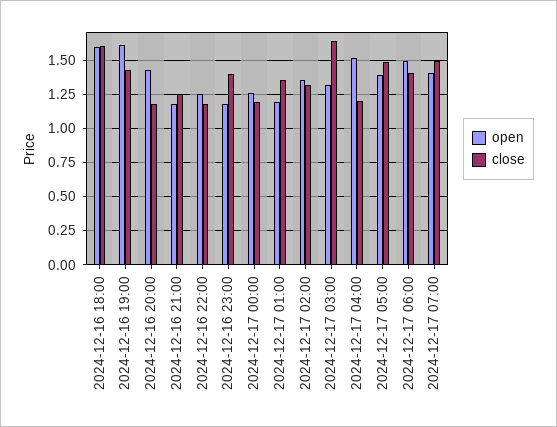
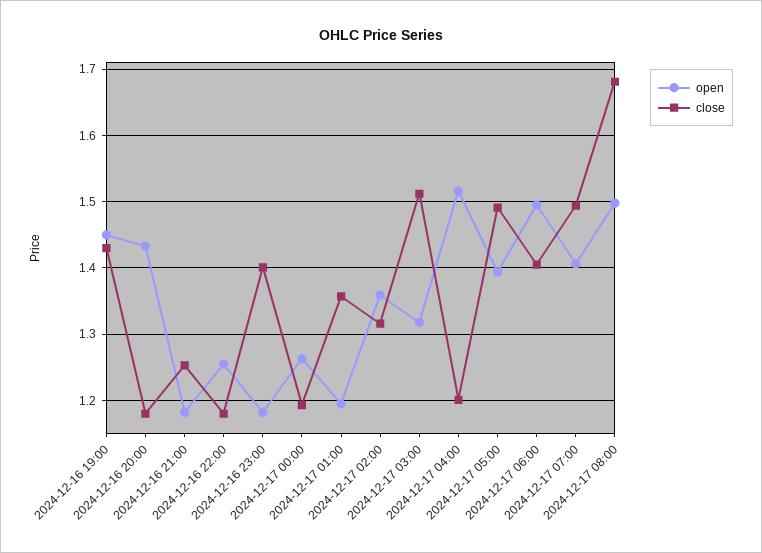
open, 2024-12-16 18:00: 1.6 -> none
close, 2024-12-16 18:00: 1.6 -> none
open, 2024-12-16 19:00: 1.6 -> 1.45
close, 2024-12-17 03:00: 1.65 -> 1.51
open, 2024-12-17 08:00: none -> 1.5
close, 2024-12-17 08:00: none -> 1.68

